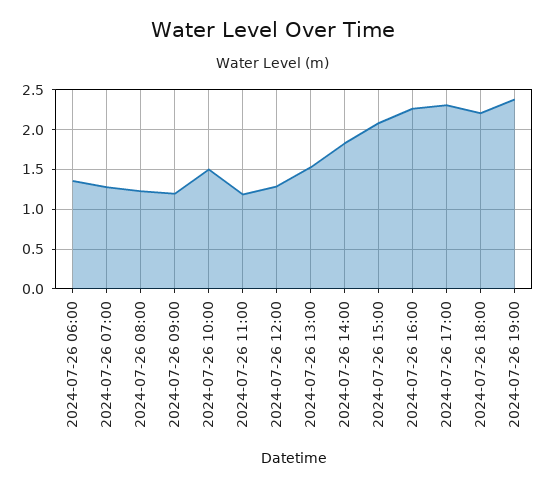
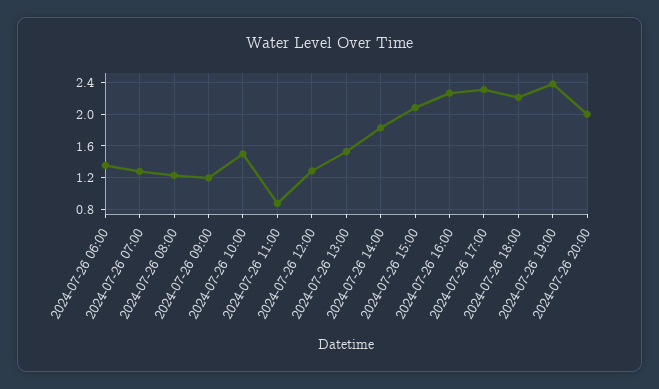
2024-07-26 11:00: 1.2 -> 0.9
2024-07-26 20:00: none -> 2

